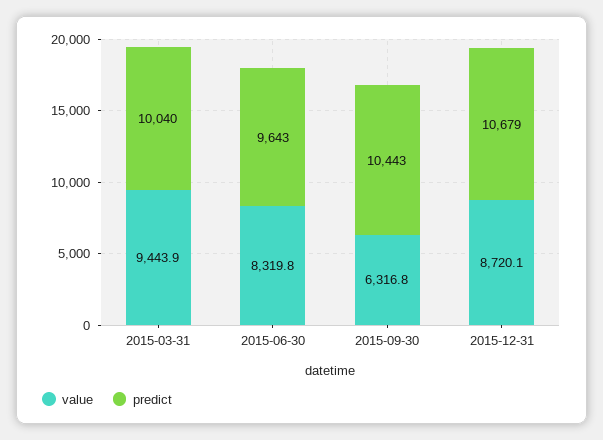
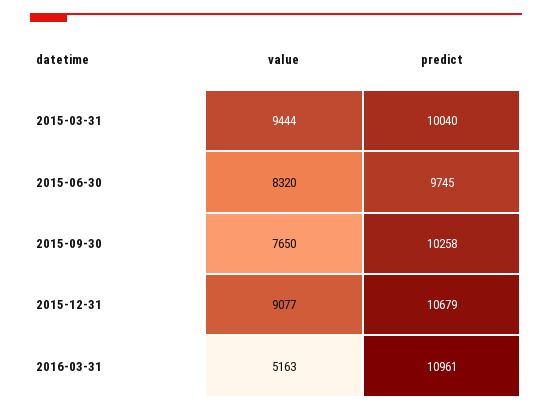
predict, 2015-06-30: 9643 -> 9745
value, 2015-09-30: 6316.8 -> 7650
predict, 2015-09-30: 10443 -> 10258
value, 2015-12-31: 8720.1 -> 9077
value, 2016-03-31: none -> 5163
predict, 2016-03-31: none -> 10961

